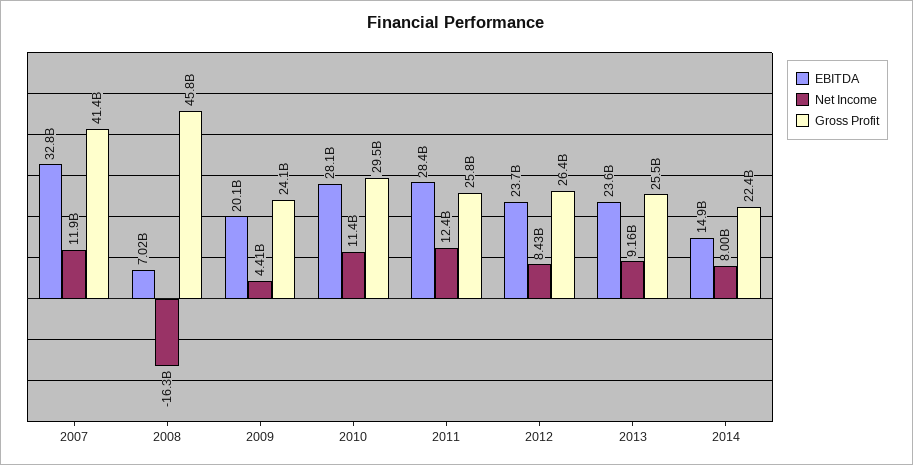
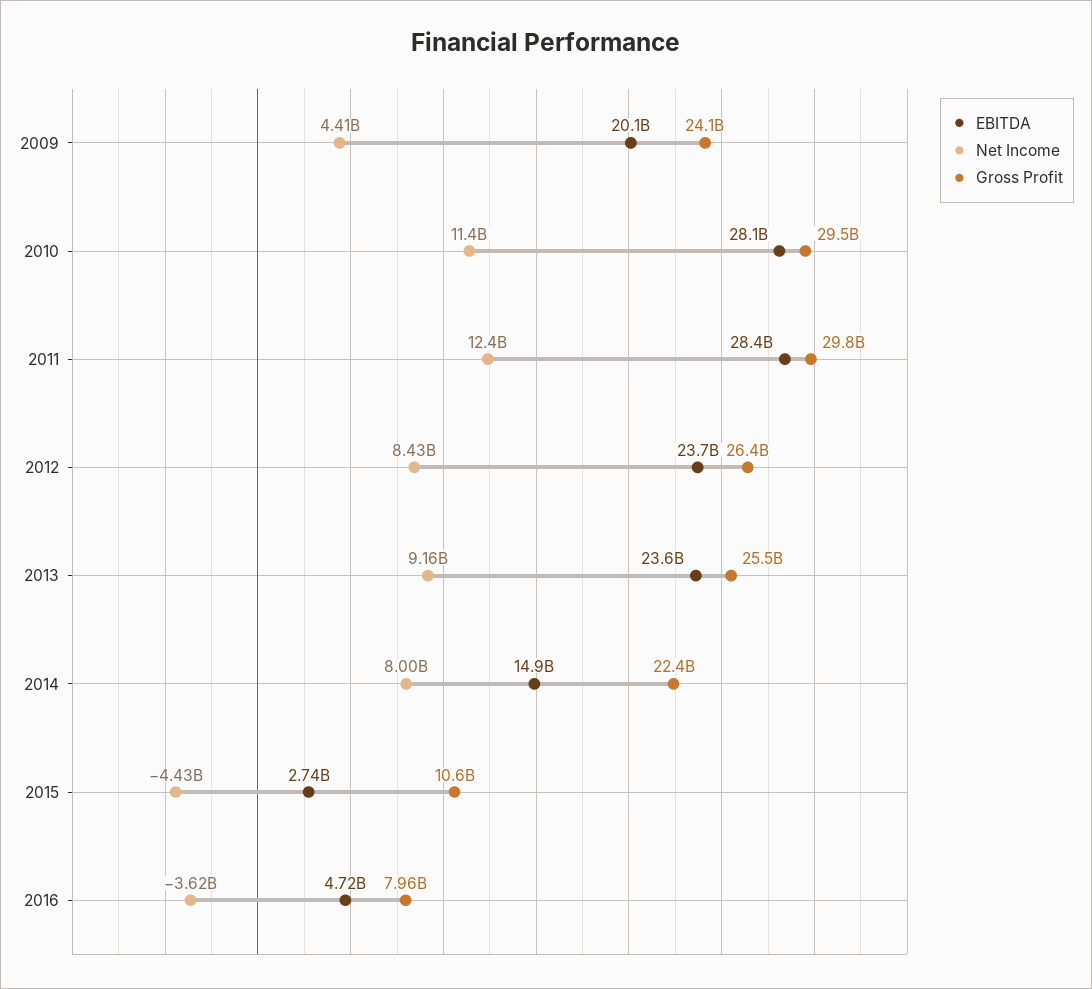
EBITDA, 2007: 32800000000 -> none
Net Income, 2007: 11900000000 -> none
Gross Profit, 2007: 41400000000 -> none
EBITDA, 2008: 7020000000 -> none
Net Income, 2008: -16300000000 -> none
Gross Profit, 2008: 45800000000 -> none
Gross Profit, 2011: 25800000000 -> 29800000000
EBITDA, 2015: none -> 2740000000
Net Income, 2015: none -> -4430000000
Gross Profit, 2015: none -> 10600000000
EBITDA, 2016: none -> 4720000000
Net Income, 2016: none -> -3620000000
Gross Profit, 2016: none -> 7960000000

